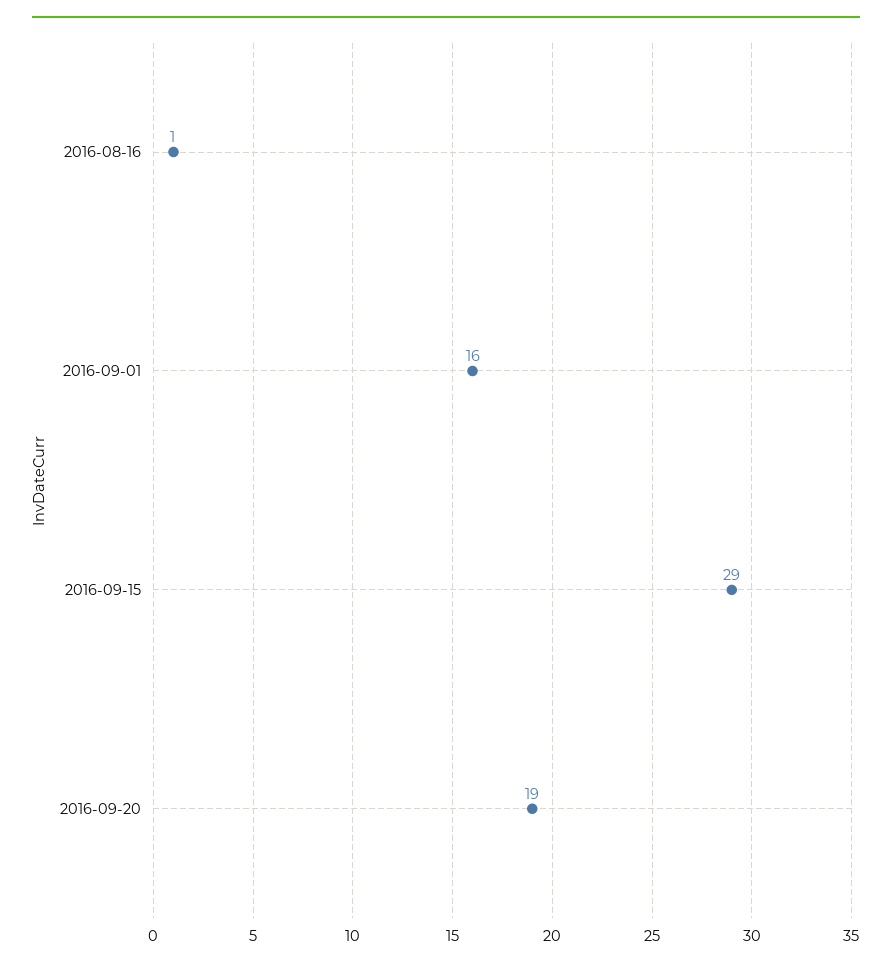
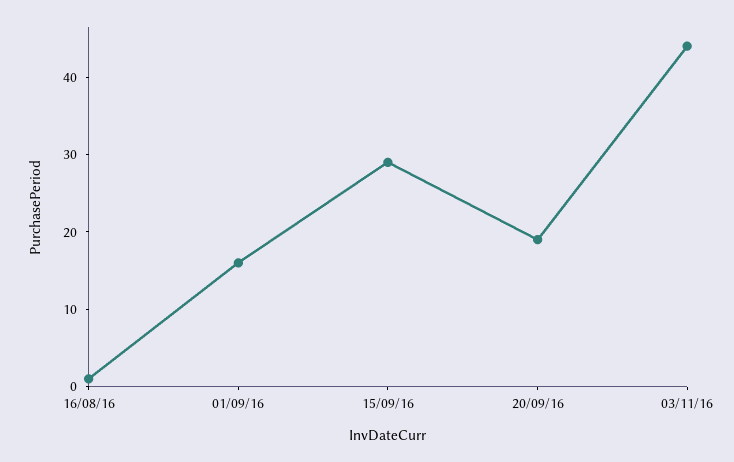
03/11/16: none -> 45

